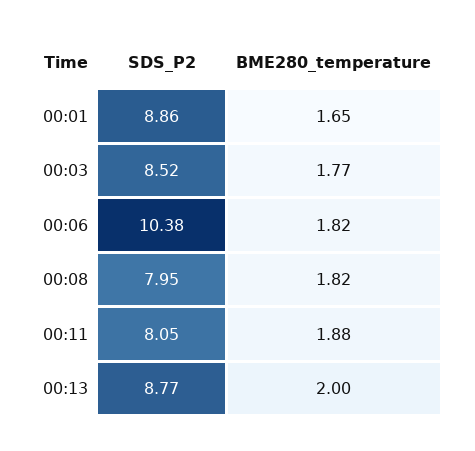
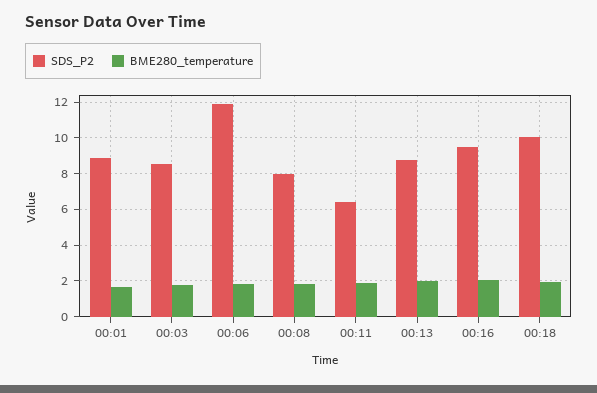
SDS_P2, 00:06: 10.38 -> 12
SDS_P2, 00:11: 8.05 -> 6.5
SDS_P2, 00:16: none -> 9.5
BME280_temperature, 00:16: none -> 2
SDS_P2, 00:18: none -> 10
BME280_temperature, 00:18: none -> 2

